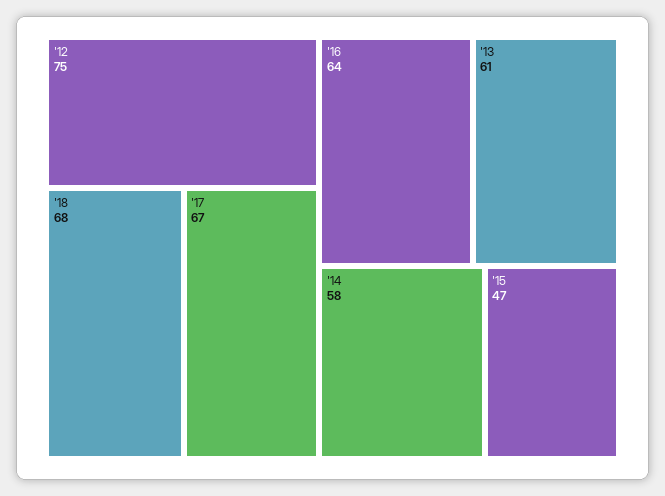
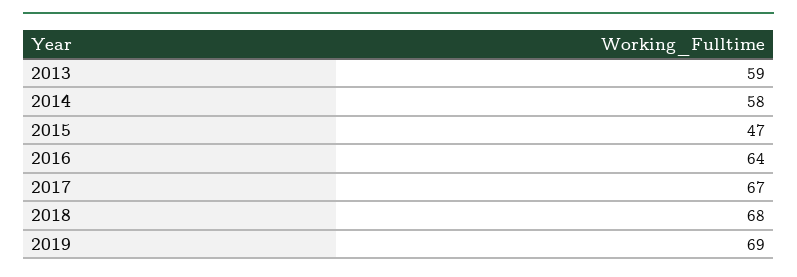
'12: 75 -> none
'13: 61 -> 59
2019: none -> 69

